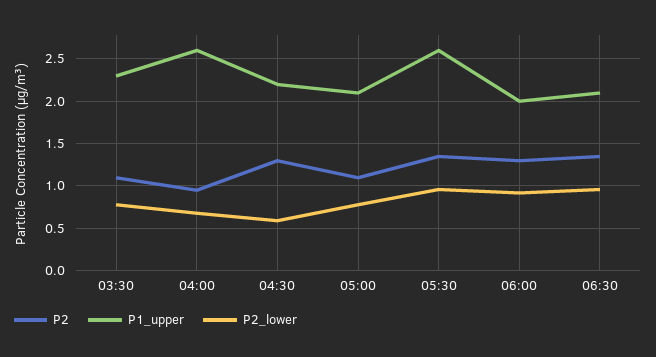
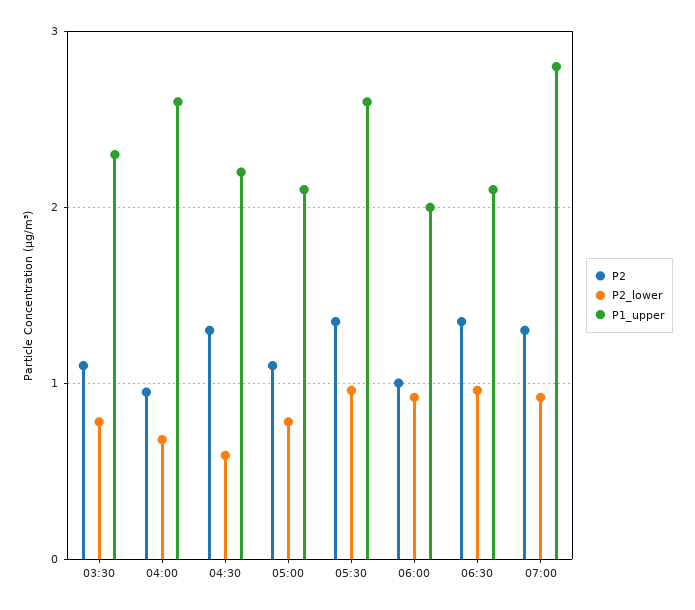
P2, 06:00: 1.3 -> 1
P2, 07:00: none -> 1.3
P2_lower, 07:00: none -> 0.9
P1_upper, 07:00: none -> 2.8

